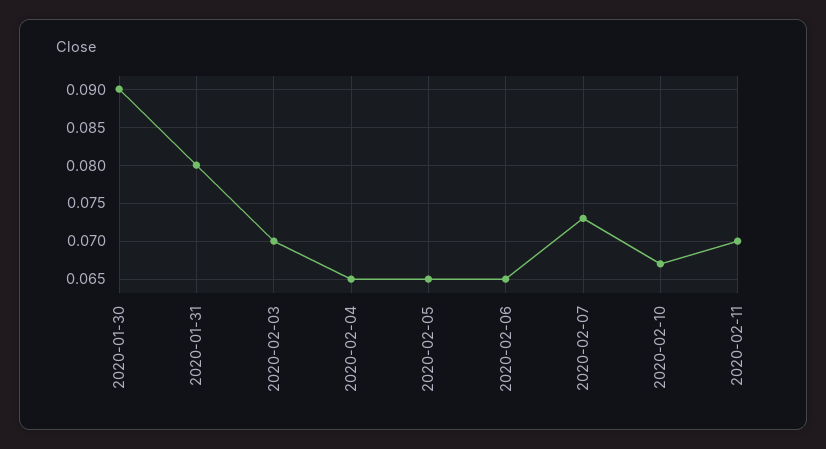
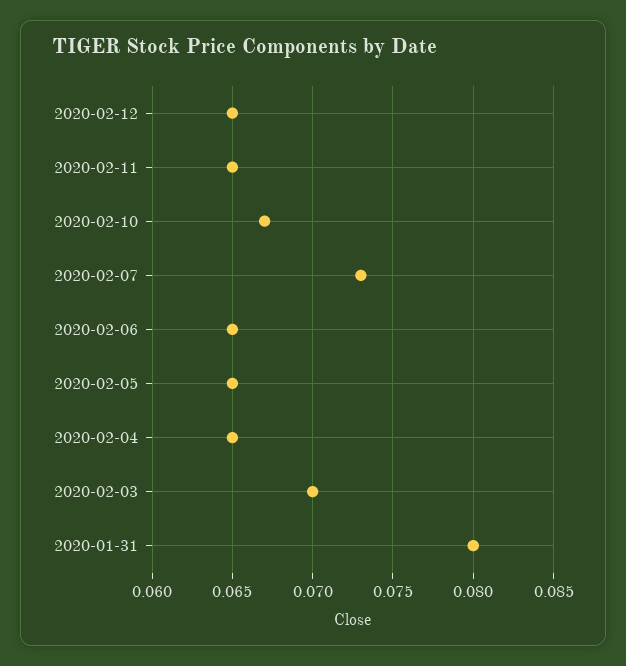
2020-01-30: 0.09 -> none
2020-02-11: 0.07 -> 0.065
2020-02-12: none -> 0.065

